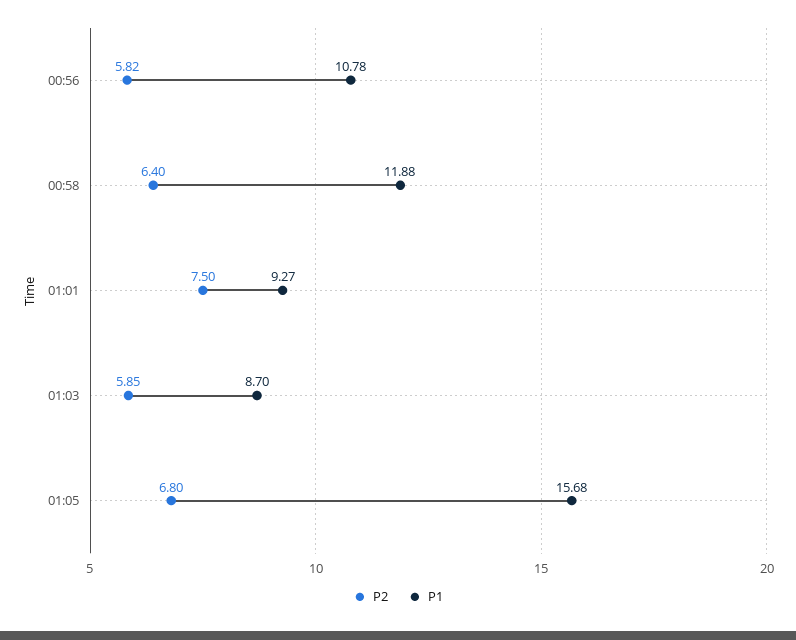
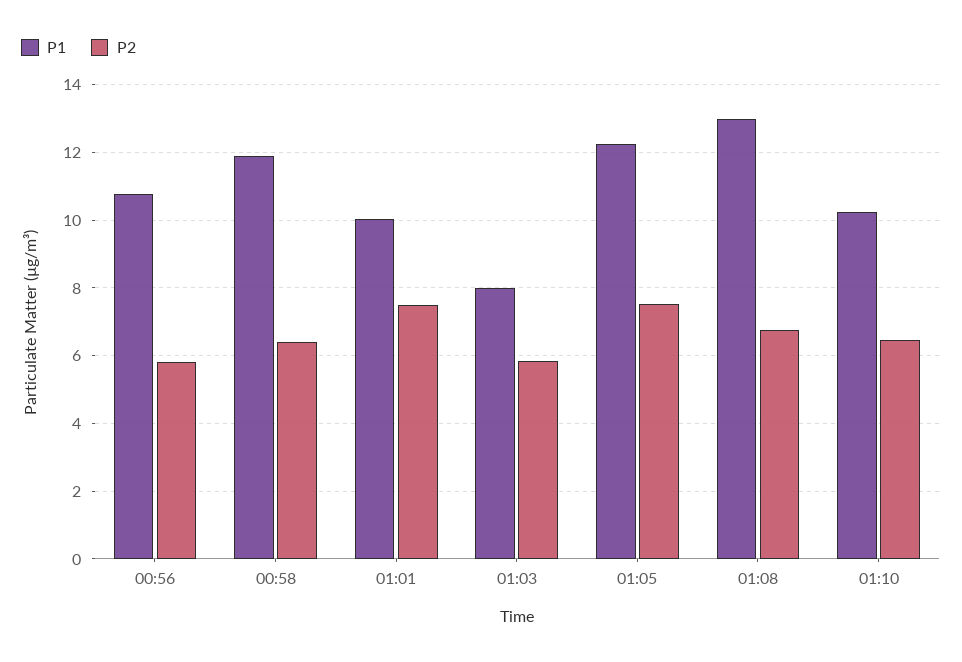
P1, 01:01: 9.27 -> 10
P1, 01:03: 8.7 -> 8
P2, 01:05: 6.8 -> 7.6
P1, 01:05: 15.68 -> 12.2
P1, 01:08: none -> 13
P2, 01:08: none -> 6.8
P1, 01:10: none -> 10.2
P2, 01:10: none -> 6.4

